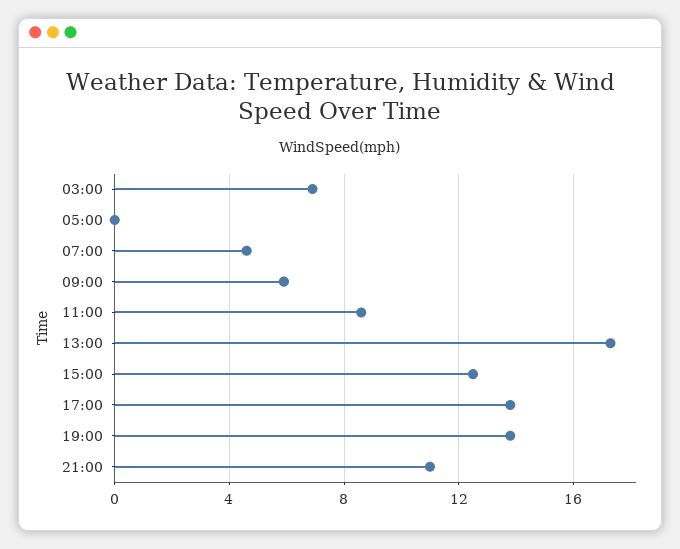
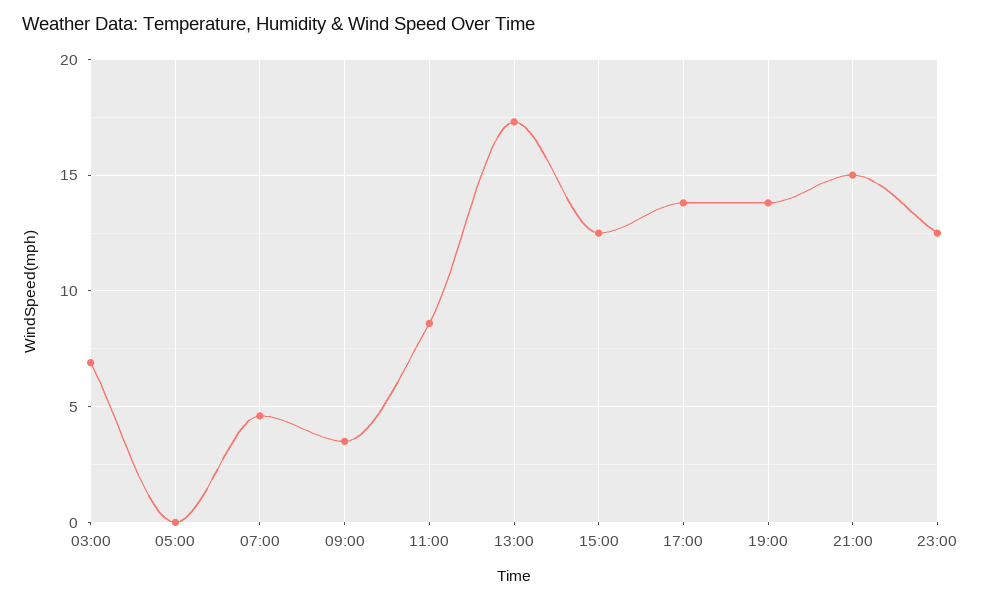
09:00: 6 -> 3.5
21:00: 11 -> 15
23:00: none -> 12.5

